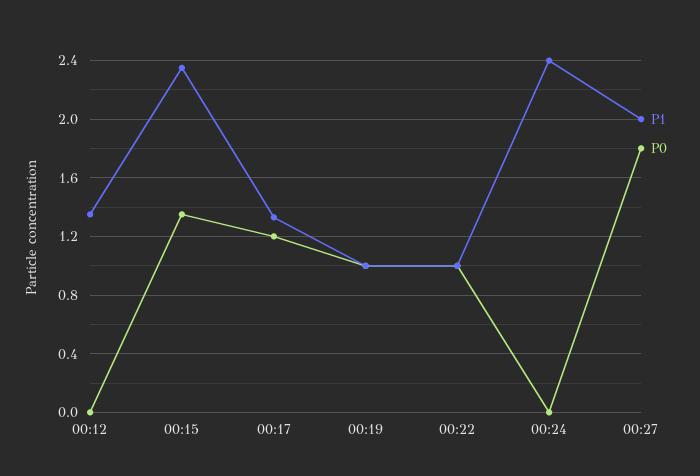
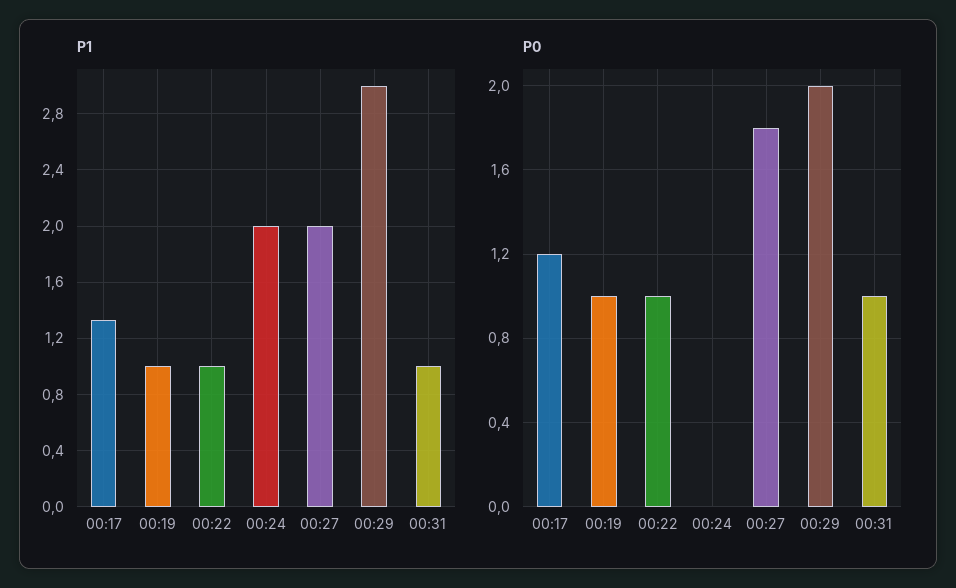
P1, 00:12: 1.35 -> none
P0, 00:12: 0 -> none
P1, 00:15: 2.35 -> none
P0, 00:15: 1.35 -> none
P1, 00:24: 2.4 -> 2
P1, 00:29: none -> 3
P1, 00:31: none -> 1
P0, 00:29: none -> 2
P0, 00:31: none -> 1

